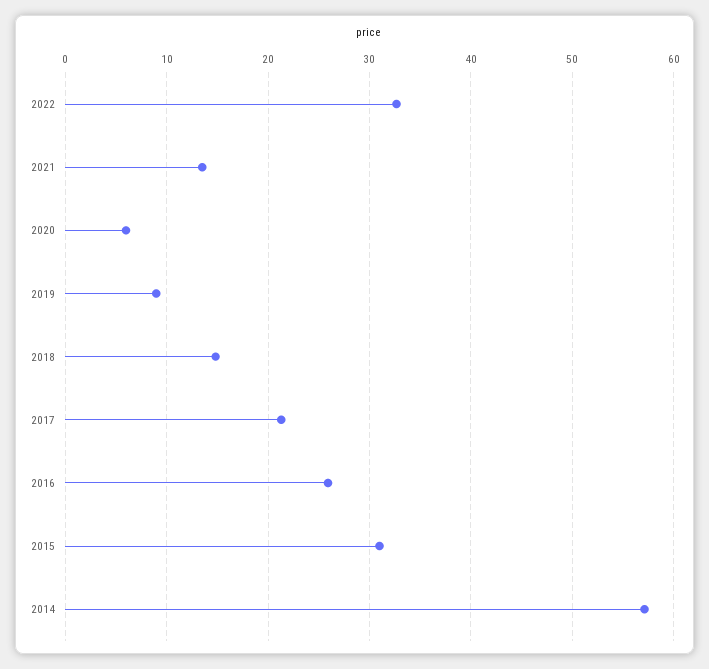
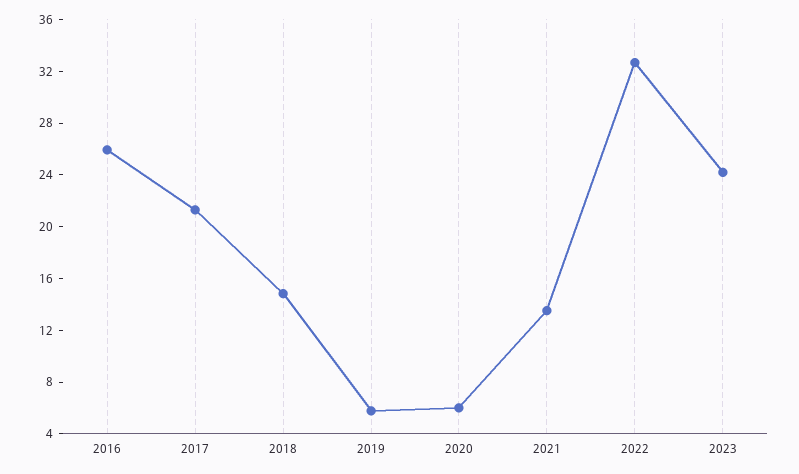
2019: 9 -> 6
2015: 31 -> none
2014: 57 -> none
2023: none -> 24

